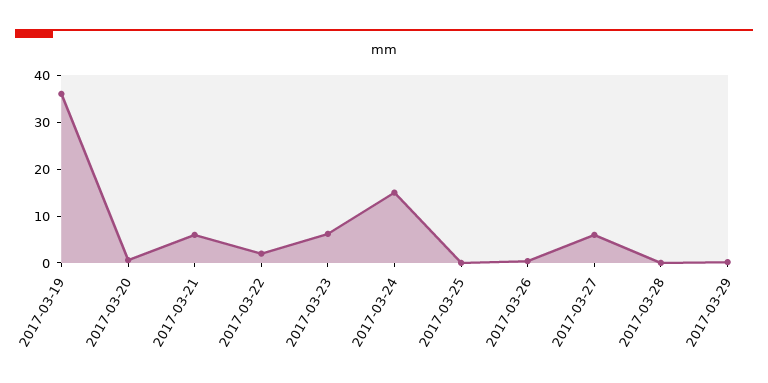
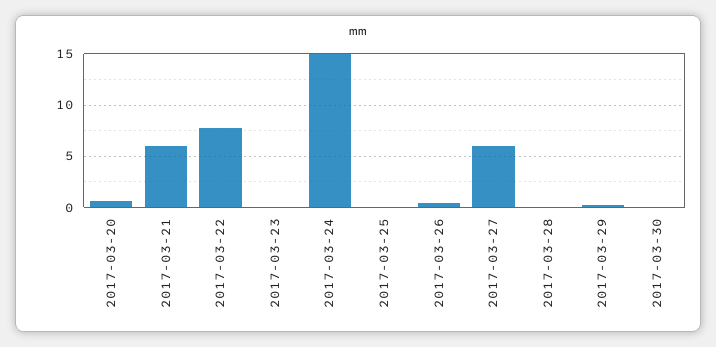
2017-03-19: 36 -> none
2017-03-22: 2 -> 8
2017-03-23: 6 -> 0
2017-03-30: none -> 0

